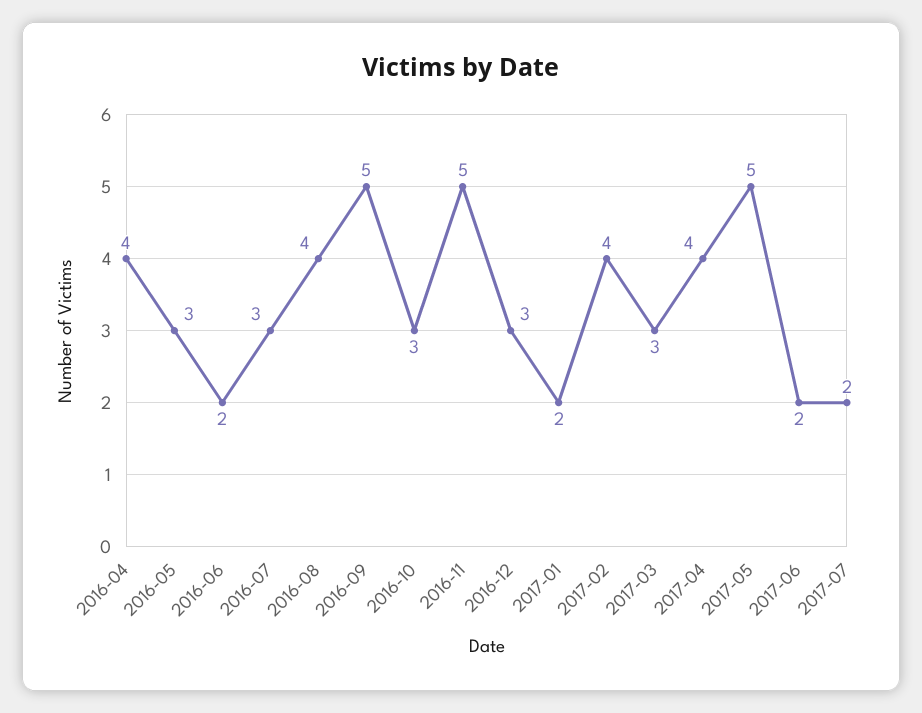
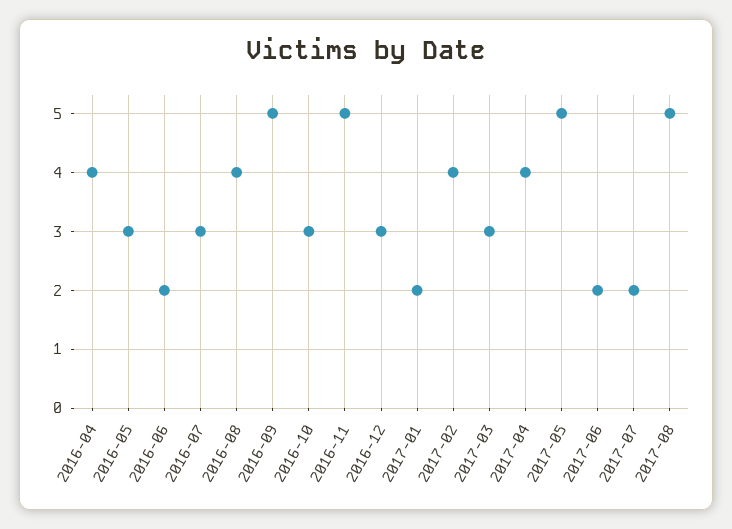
2017-08: none -> 5

